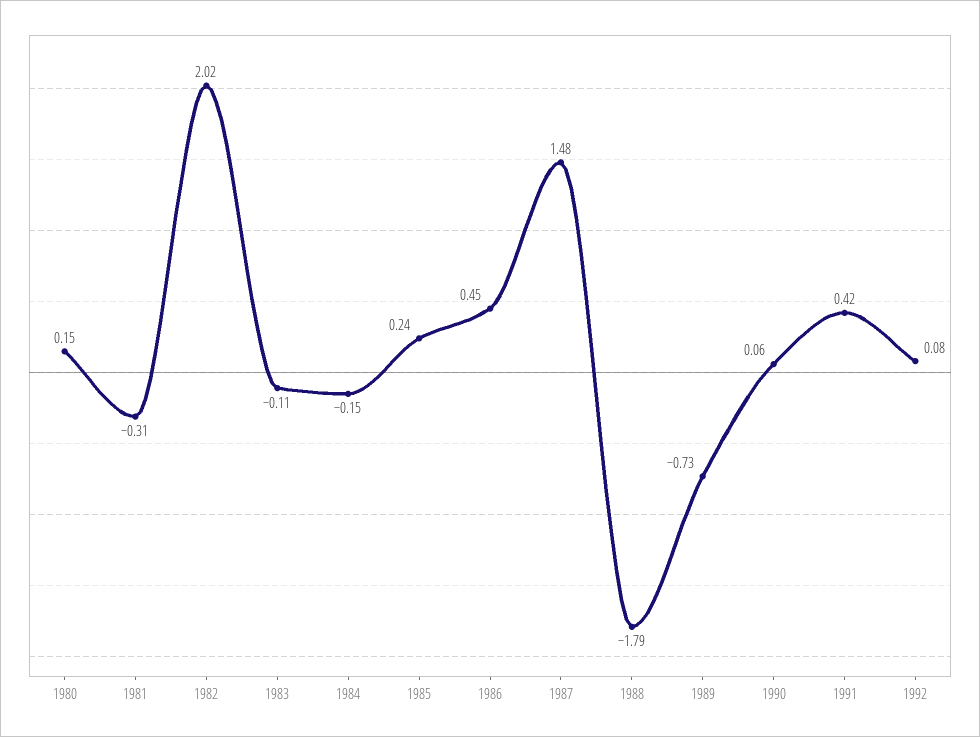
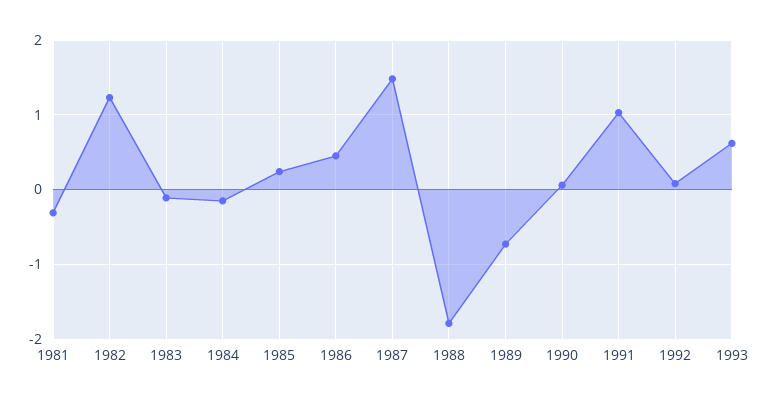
1980: 0.15 -> none
1982: 2.02 -> 1.2
1991: 0.42 -> 1
1993: none -> 0.6

